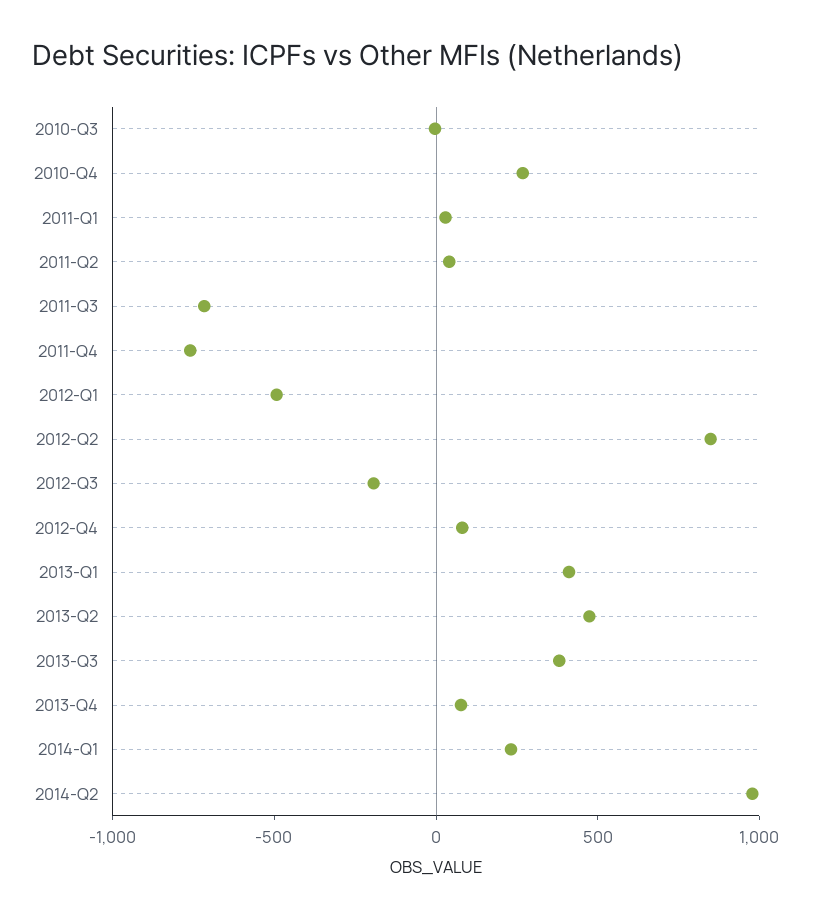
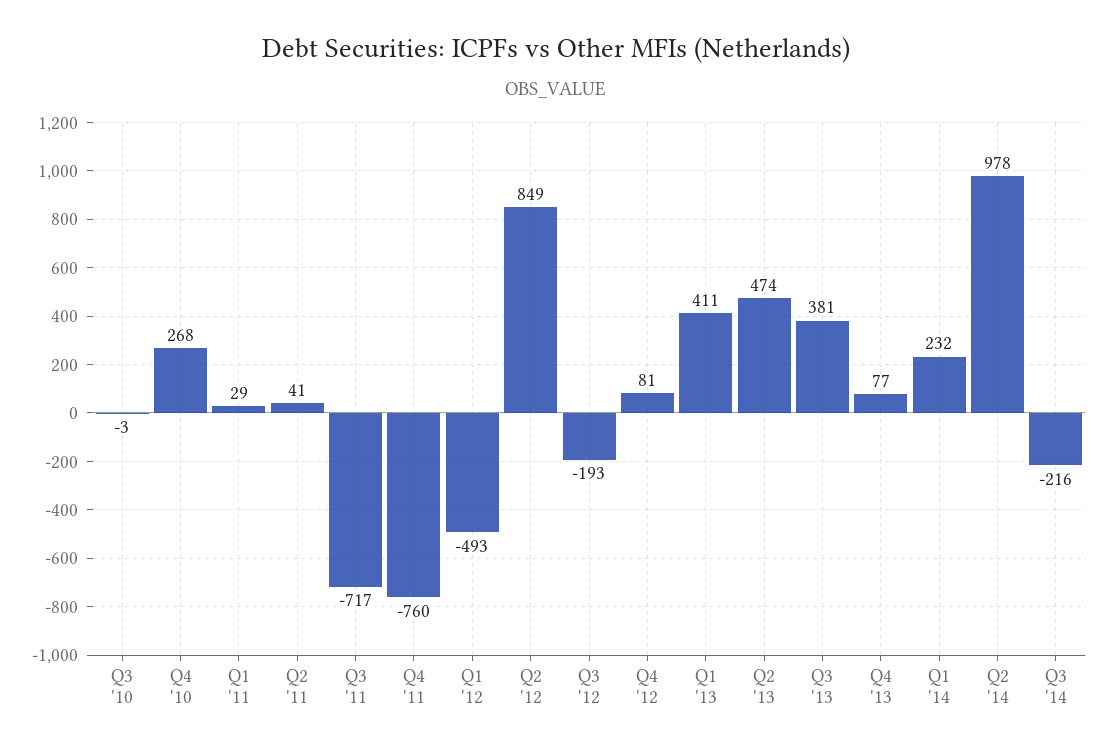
Q3 '14: none -> -216

